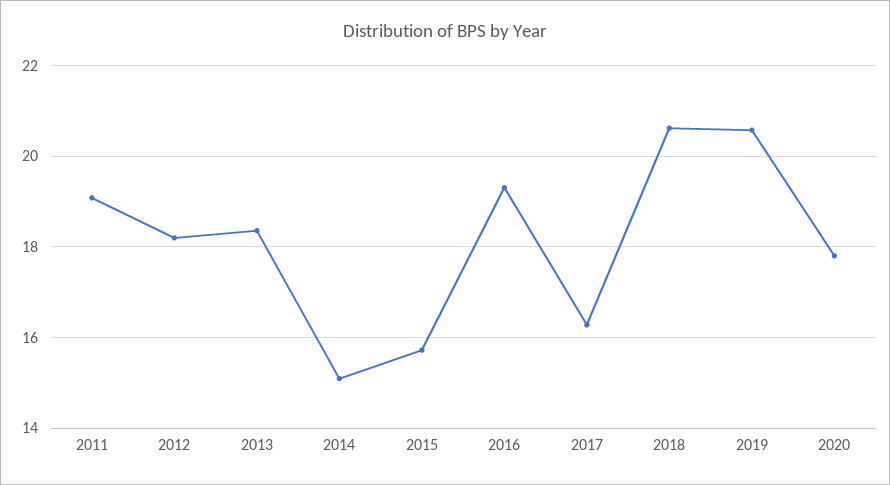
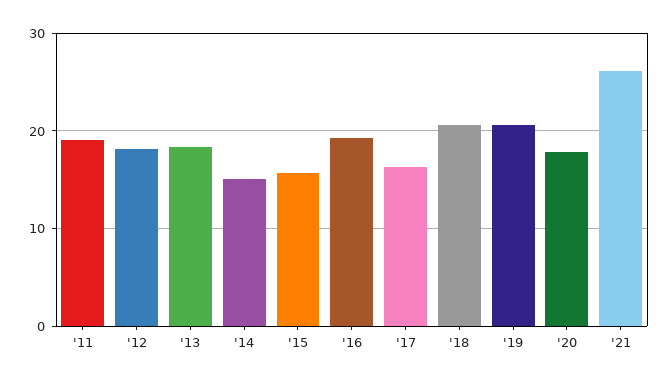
'21: none -> 26

